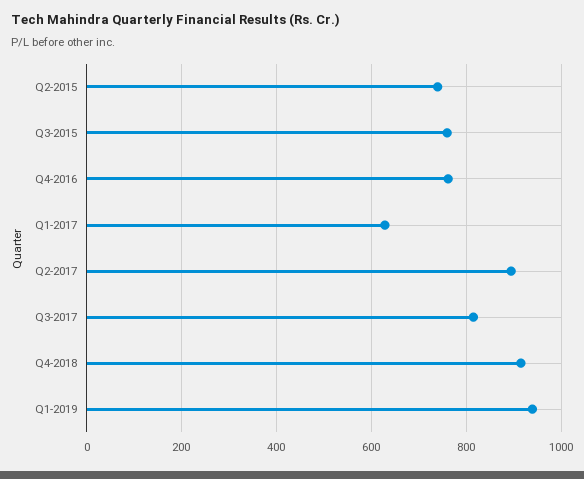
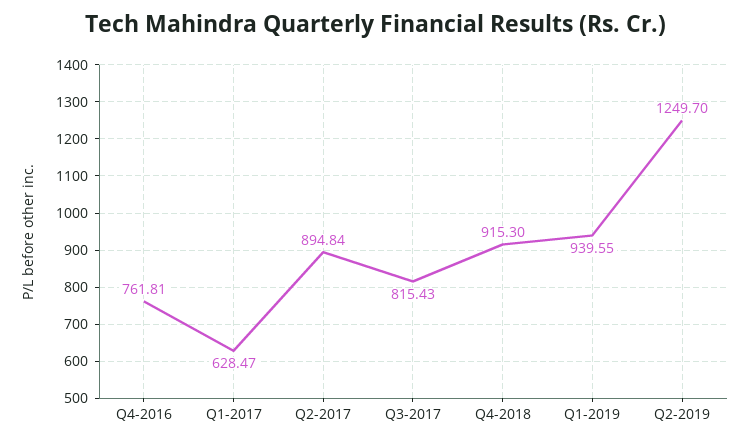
Q2-2015: 740 -> none
Q3-2015: 760 -> none
Q2-2019: none -> 1249.7

